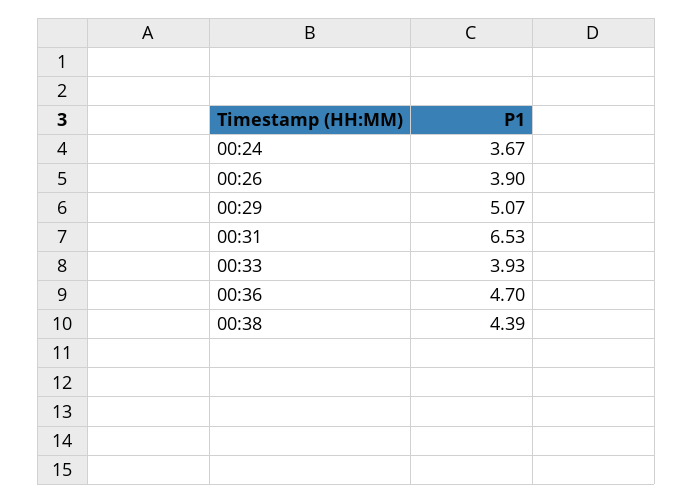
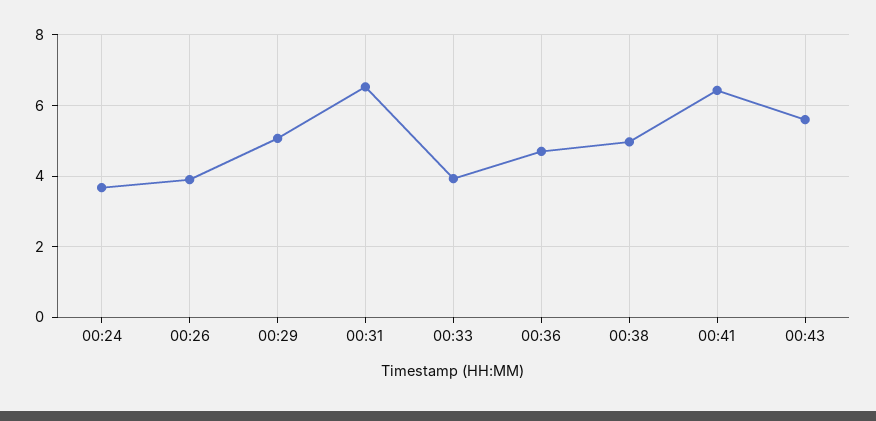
00:38: 4.39 -> 5
00:41: none -> 6.4
00:43: none -> 5.6

